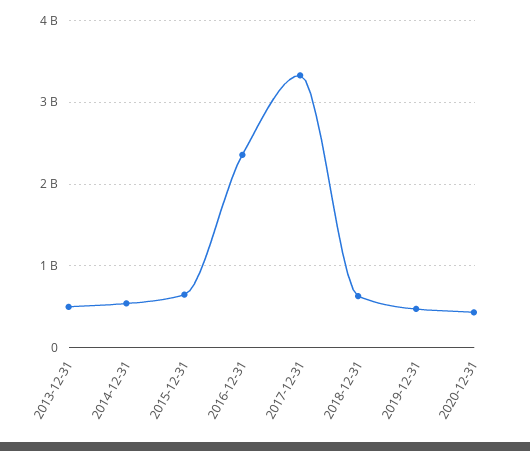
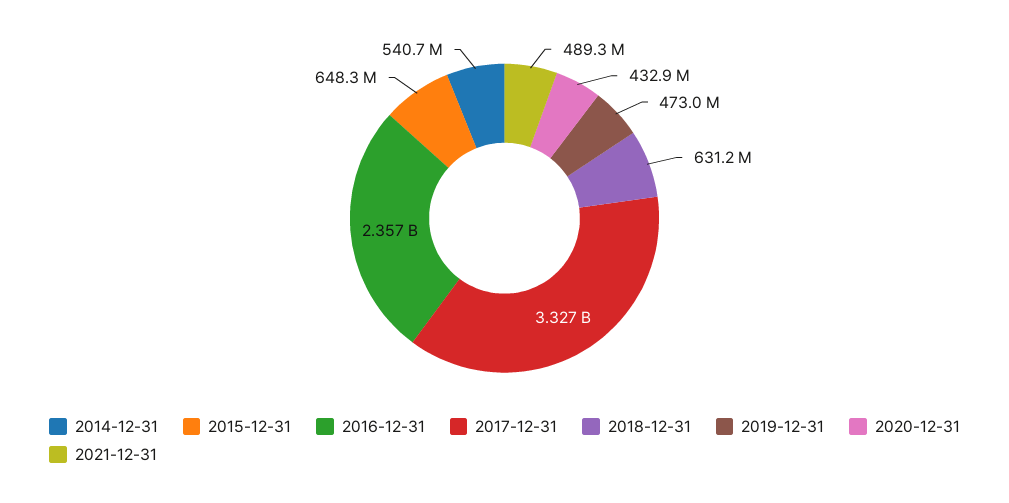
2013-12-31: 500000000 -> none
2021-12-31: none -> 489300000

